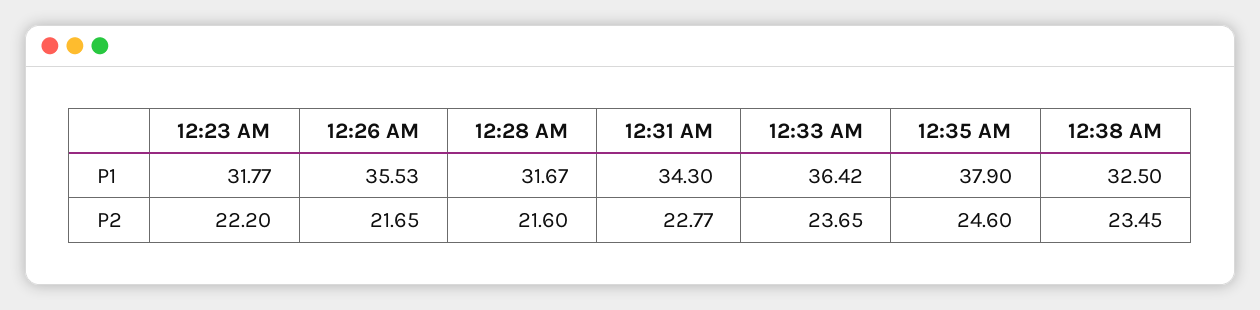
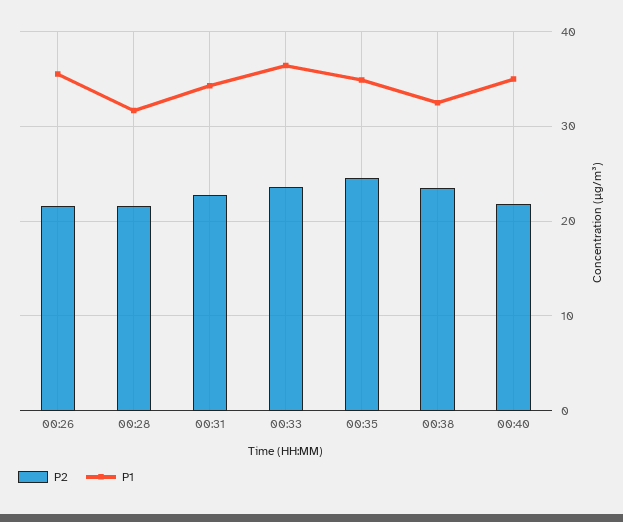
P1, 12:23 AM: 31.77 -> none
P1, 12:35 AM: 37.9 -> 35
P2, 12:23 AM: 22.2 -> none
P2, 00:40: none -> 22
P1, 00:40: none -> 35

